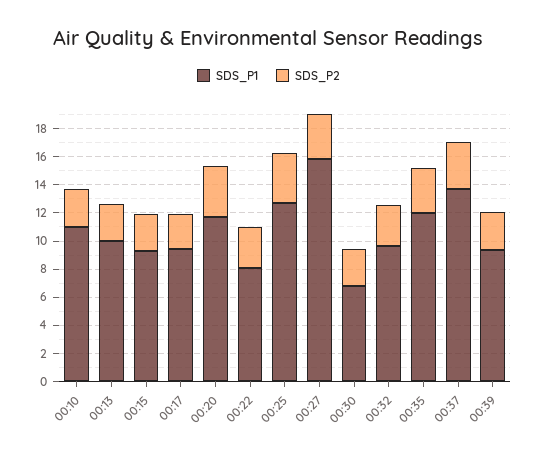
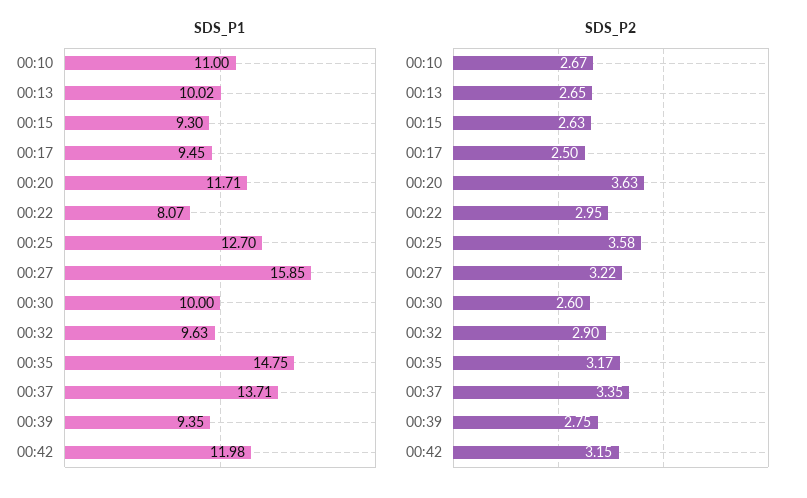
SDS_P1, 00:30: 7 -> 10
SDS_P1, 00:35: 12 -> 14.75
SDS_P1, 00:42: none -> 11.98
SDS_P2, 00:42: none -> 3.15

